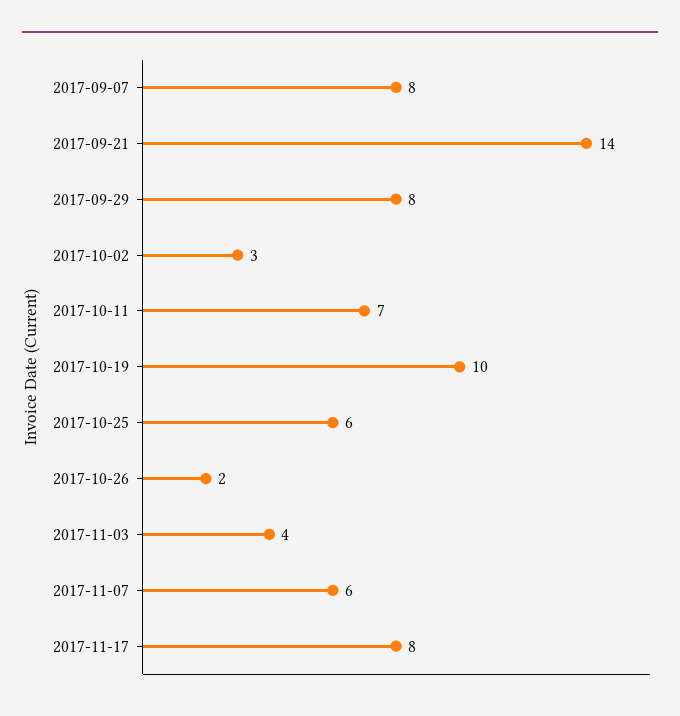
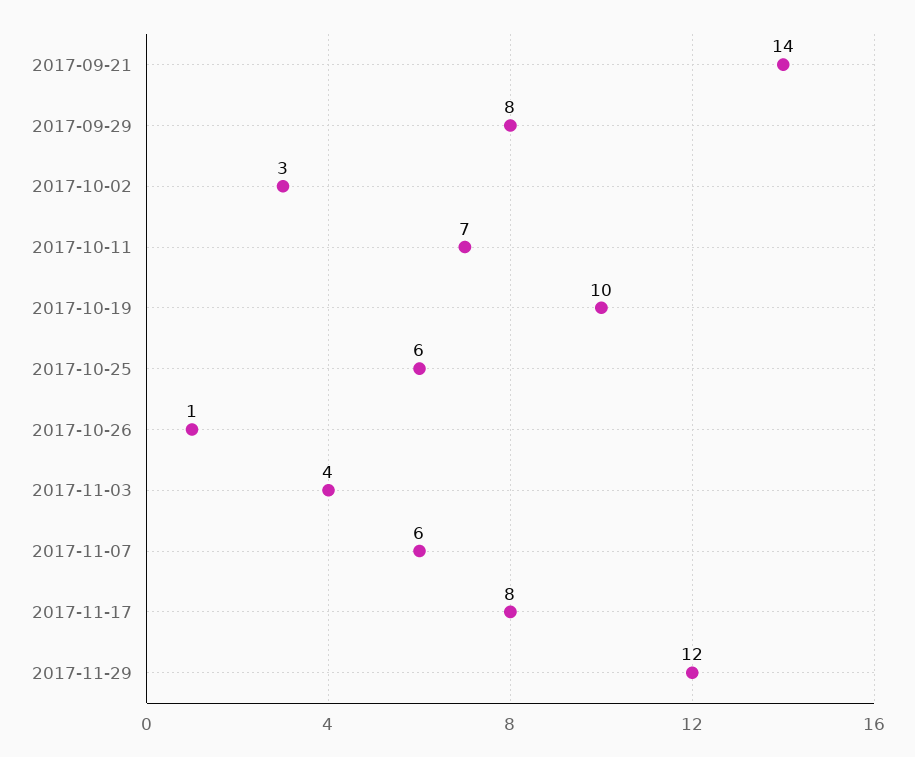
2017-09-07: 8 -> none
2017-10-26: 2 -> 1
2017-11-29: none -> 12

